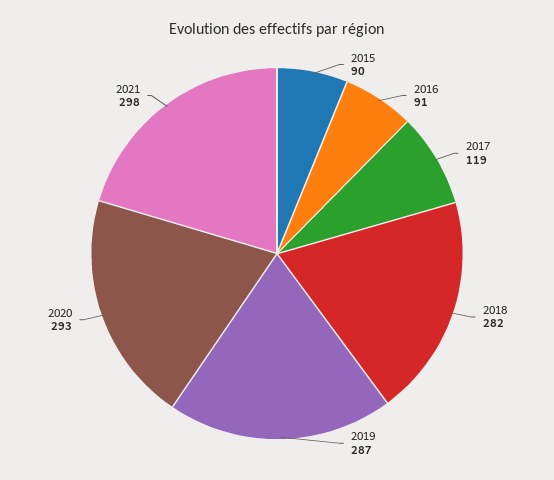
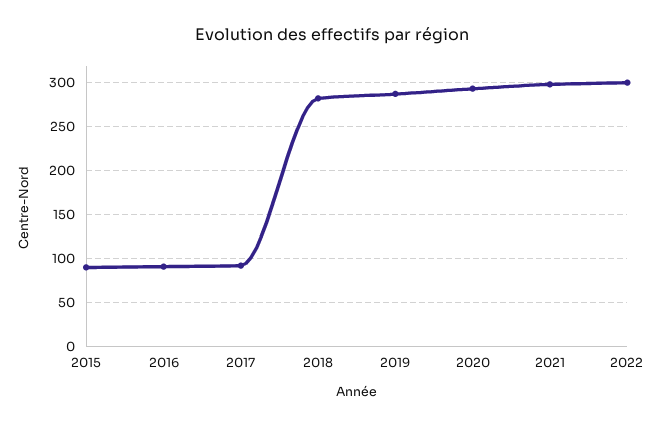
2017: 119 -> 90
2022: none -> 300

